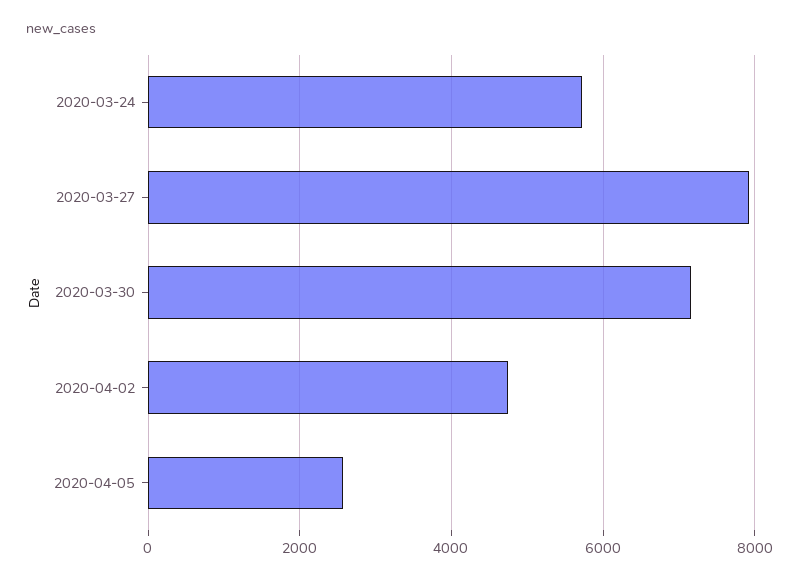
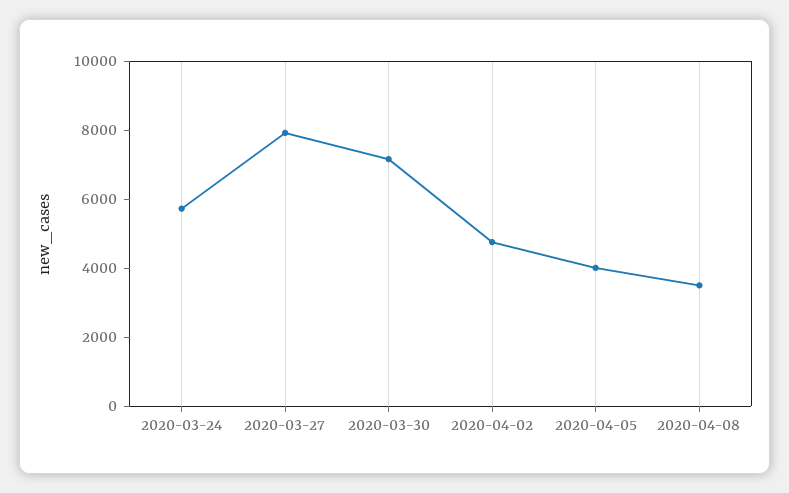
2020-04-05: 2600 -> 4000
2020-04-08: none -> 3500

